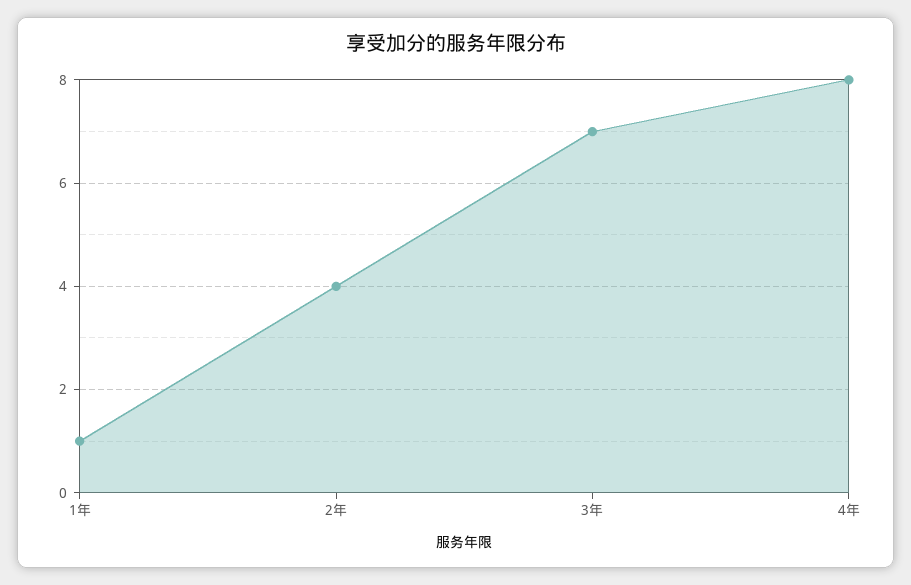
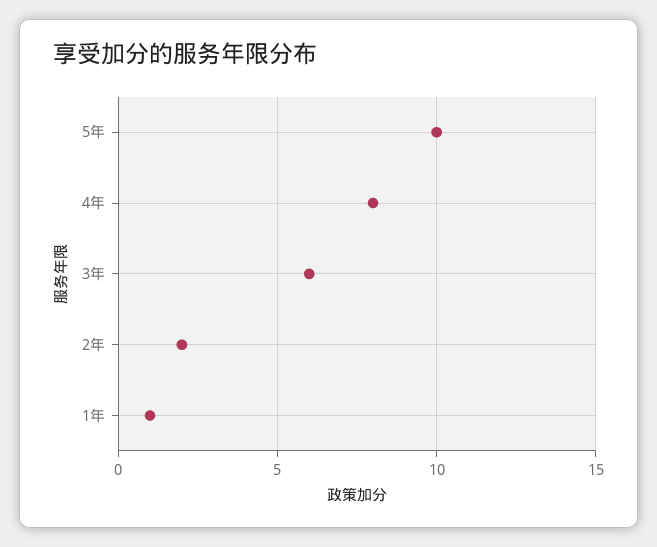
2年: 4 -> 2
3年: 7 -> 6
5年: none -> 10

